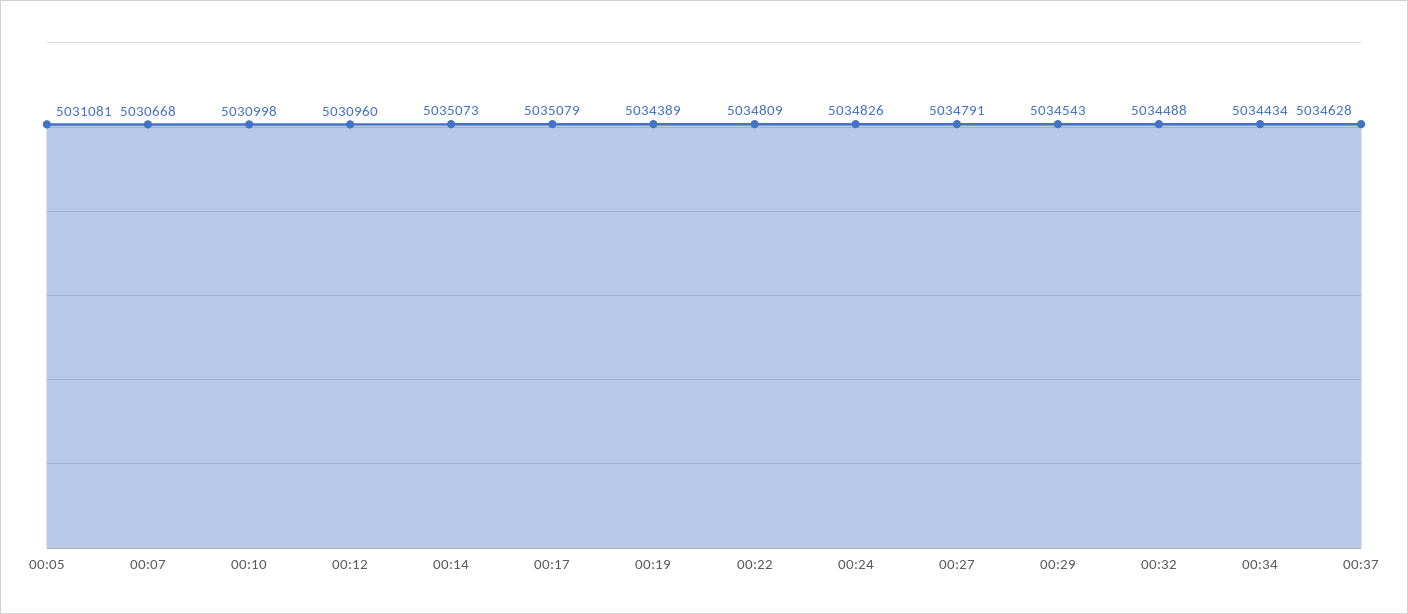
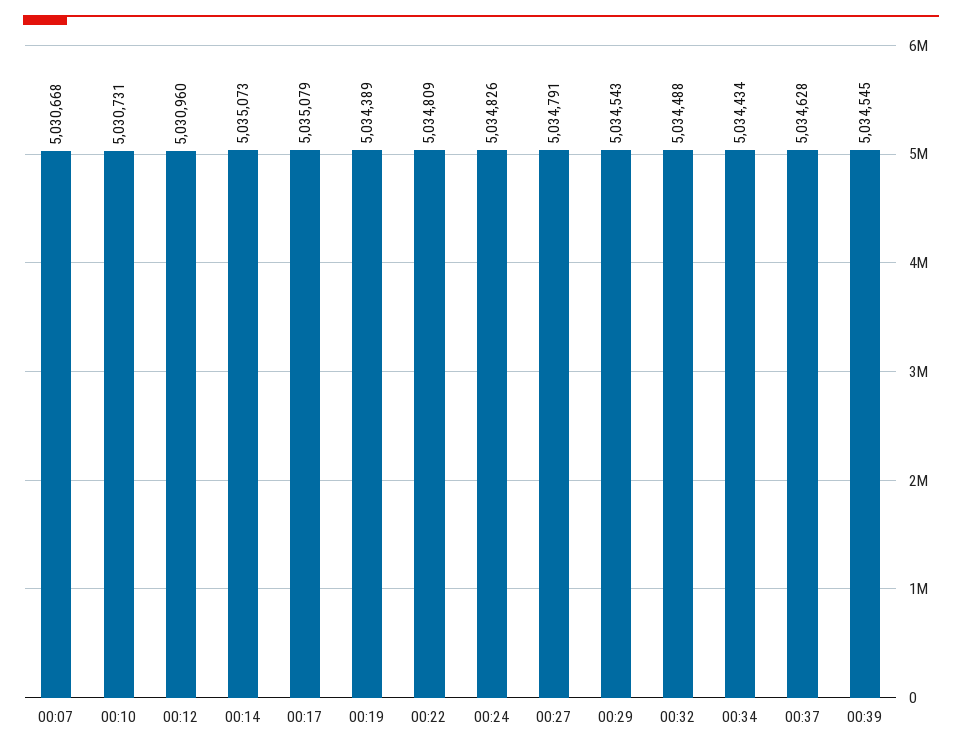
00:05: 5031081 -> none
00:10: 5030998 -> 5030731
00:39: none -> 5034545

